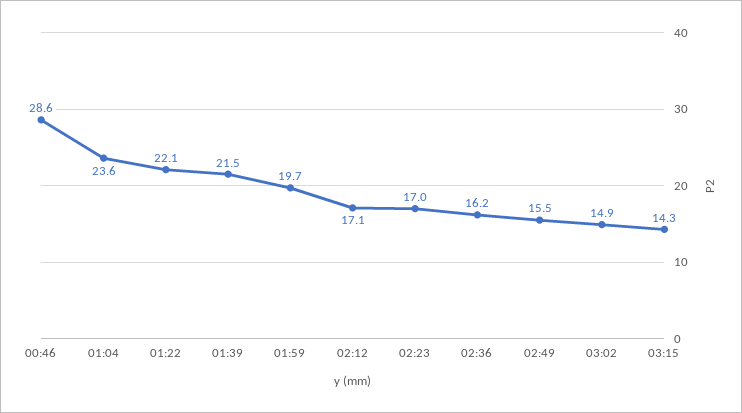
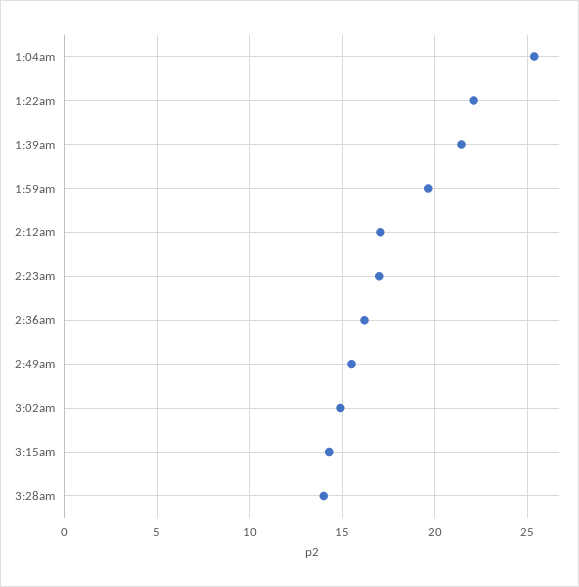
00:46: 28.6 -> none
01:04: 23.6 -> 25.5
3:28am: none -> 14

